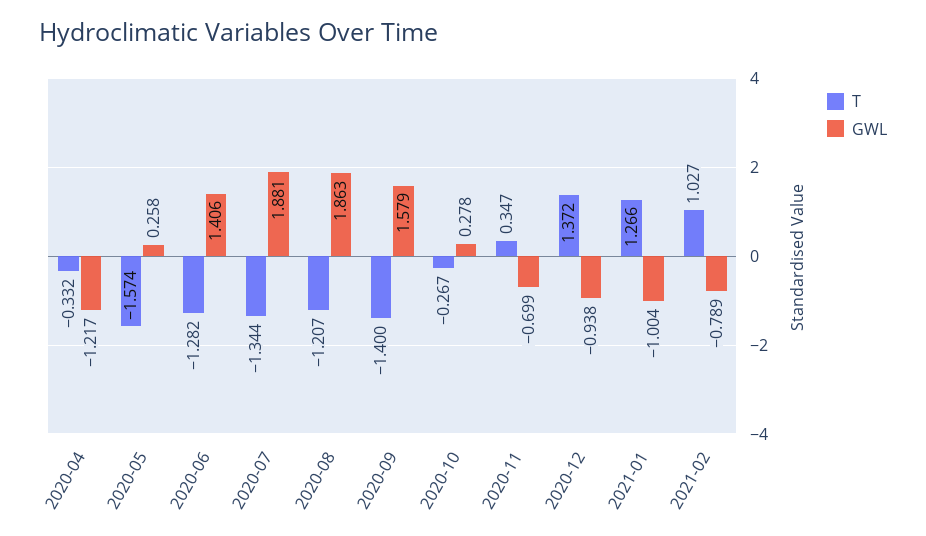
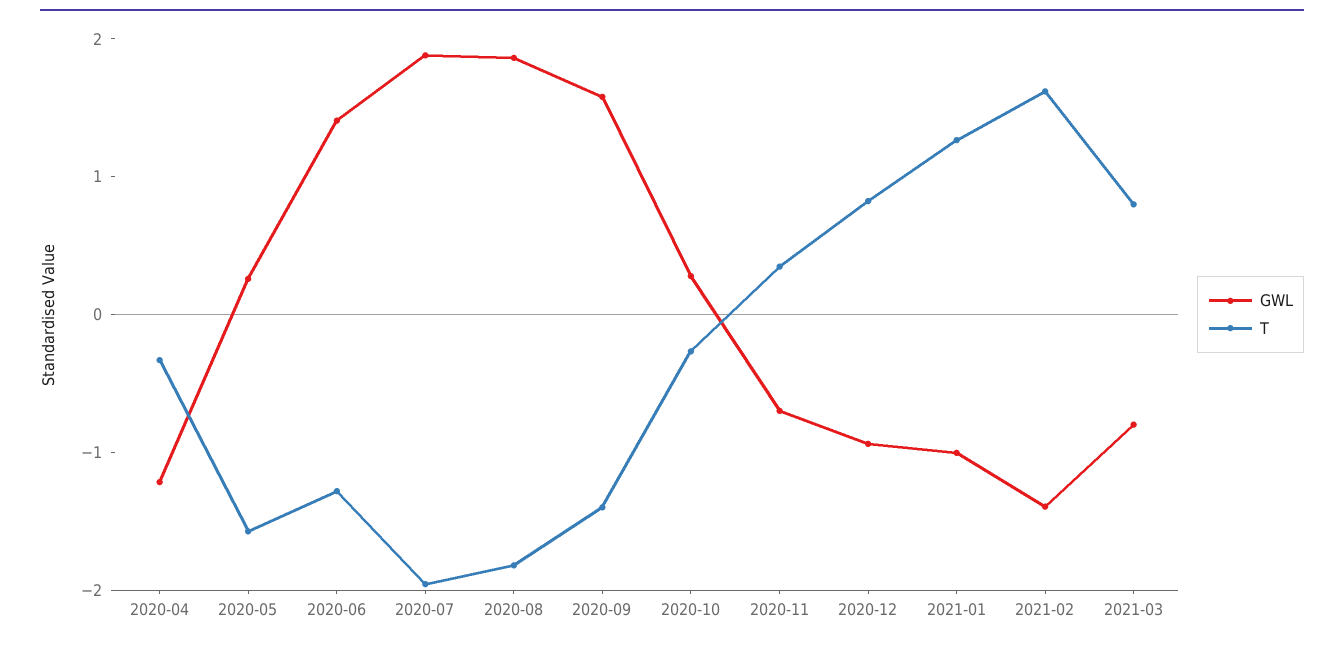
T, 2020-07: -1.344 -> -2
T, 2020-08: -1.207 -> -1.8
T, 2020-12: 1.372 -> 0.8
T, 2021-02: 1.027 -> 1.6
GWL, 2021-02: -0.789 -> -1.4
GWL, 2021-03: none -> -0.8
T, 2021-03: none -> 0.8

